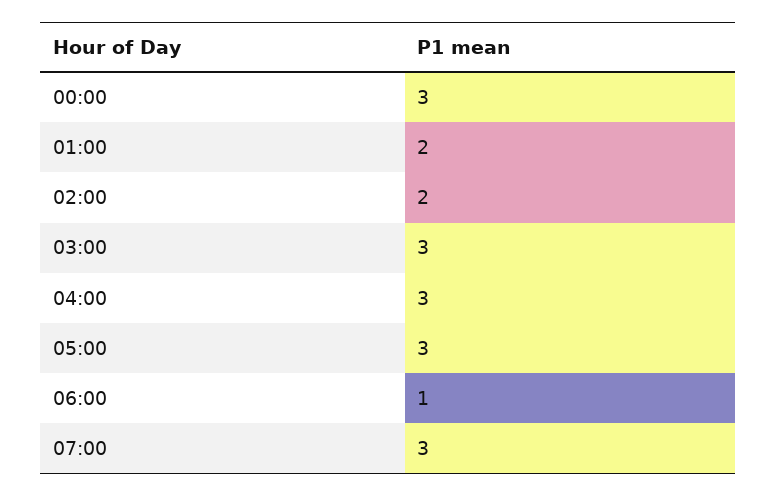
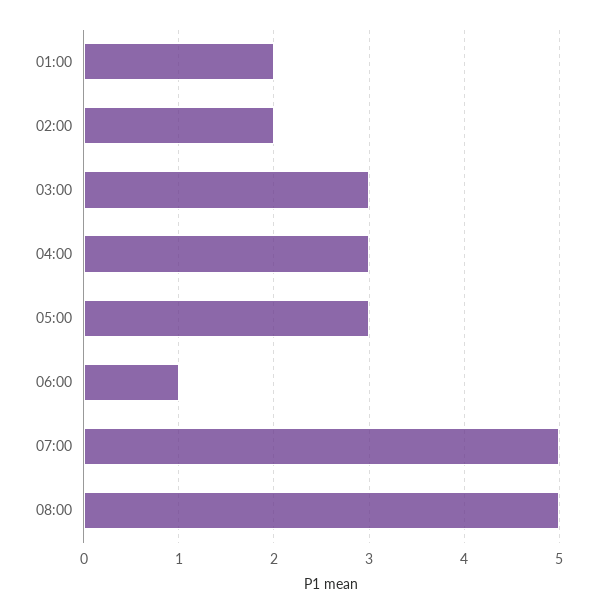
00:00: 3 -> none
07:00: 3 -> 5
08:00: none -> 5

